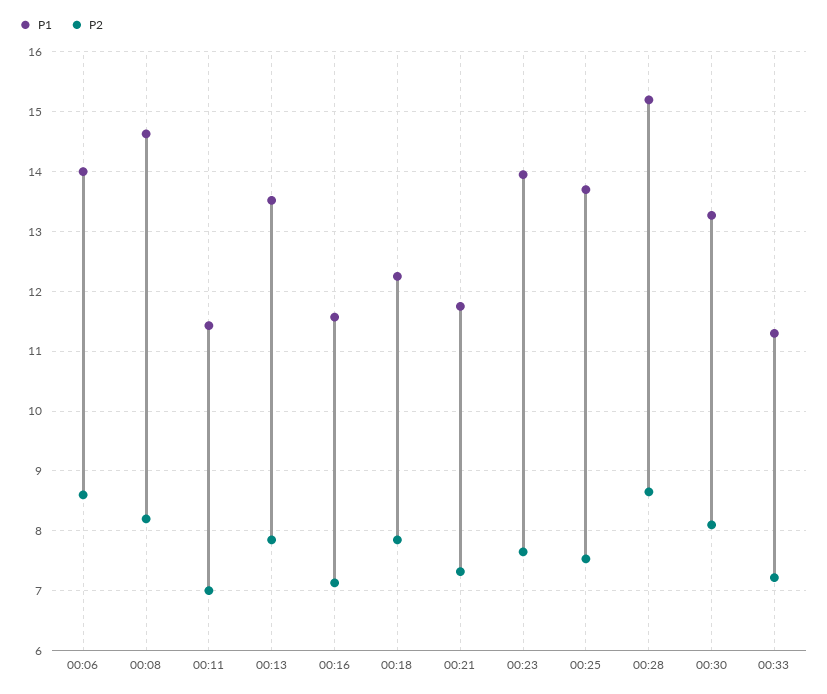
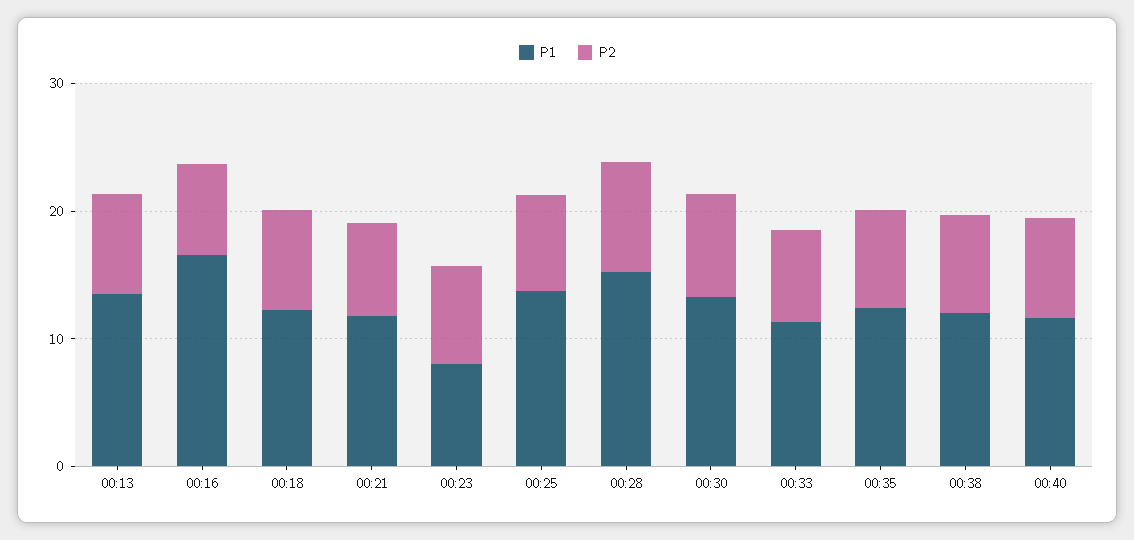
P1, 00:06: 14 -> none
P2, 00:06: 8.6 -> none
P1, 00:08: 14.6 -> none
P2, 00:08: 8.2 -> none
P1, 00:11: 11.4 -> none
P2, 00:11: 7 -> none
P1, 00:16: 11.6 -> 16
P1, 00:23: 14 -> 8
P1, 00:35: none -> 12
P2, 00:35: none -> 8
P1, 00:38: none -> 12
P2, 00:38: none -> 8
P1, 00:40: none -> 12
P2, 00:40: none -> 8

